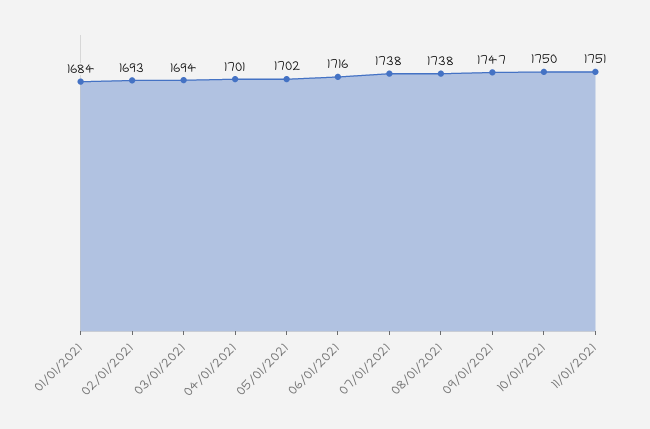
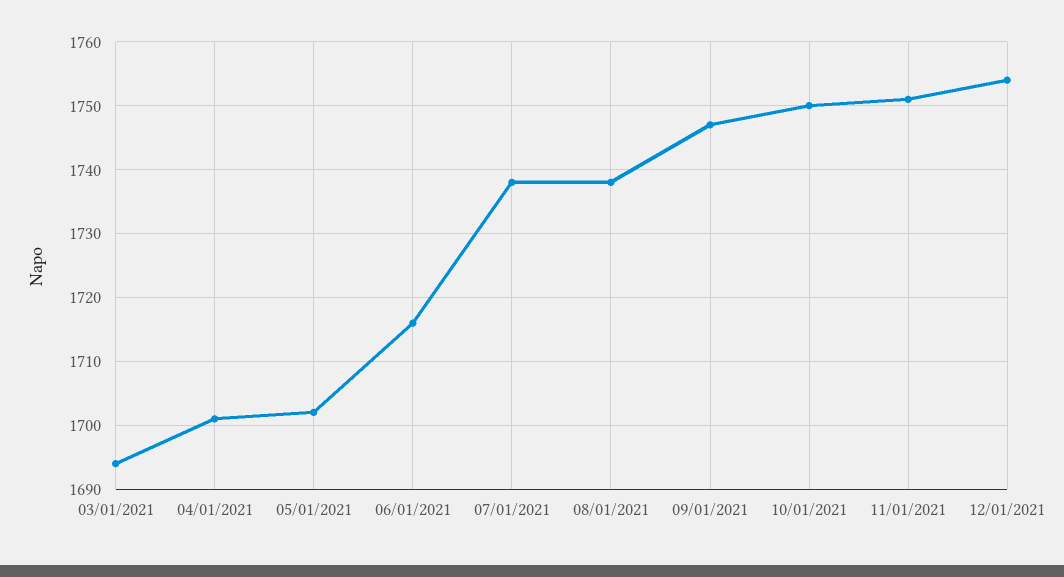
01/01/2021: 1684 -> none
02/01/2021: 1693 -> none
12/01/2021: none -> 1754

